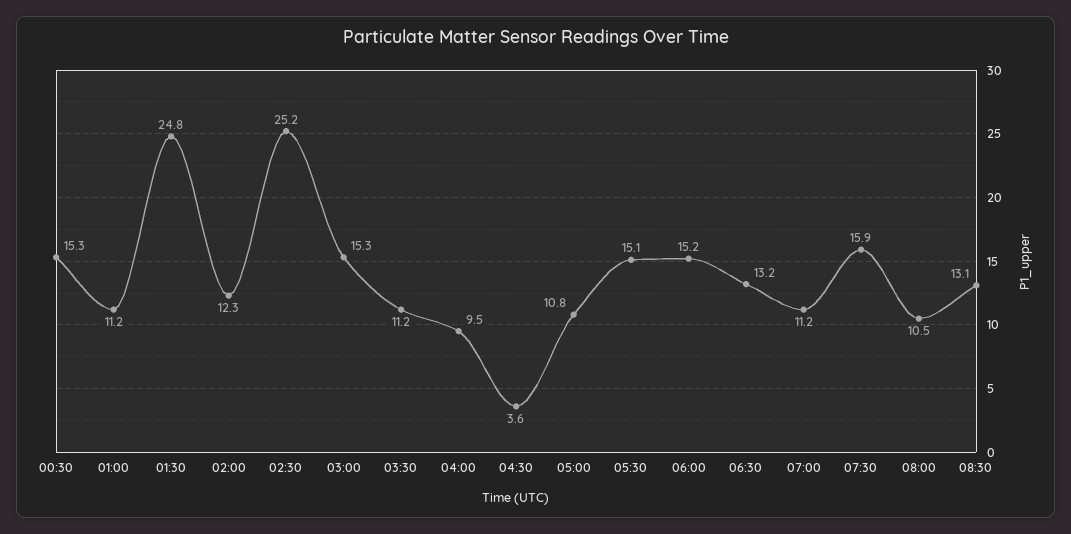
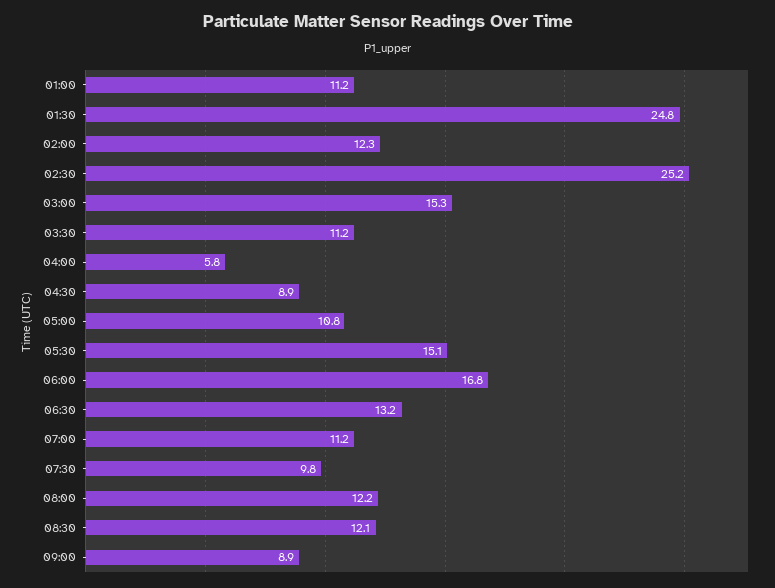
00:30: 15.3 -> none
04:00: 9.5 -> 5.8
04:30: 3.6 -> 8.9
06:00: 15.2 -> 16.8
07:30: 15.9 -> 9.8
08:00: 10.5 -> 12.2
08:30: 13.1 -> 12.1
09:00: none -> 8.9

